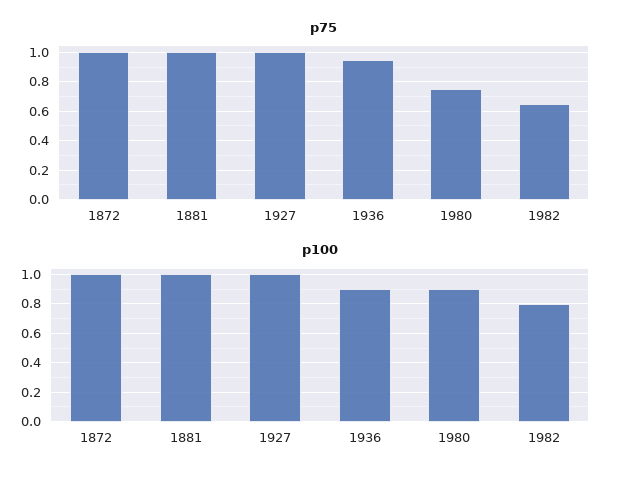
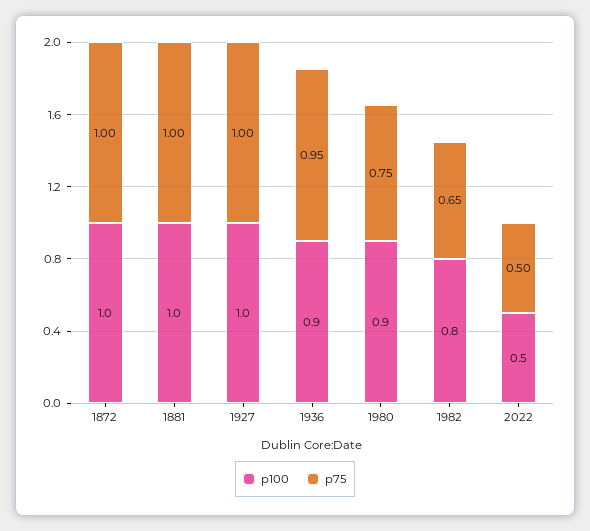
p100, 2022: none -> 0.5
p75, 2022: none -> 0.5

